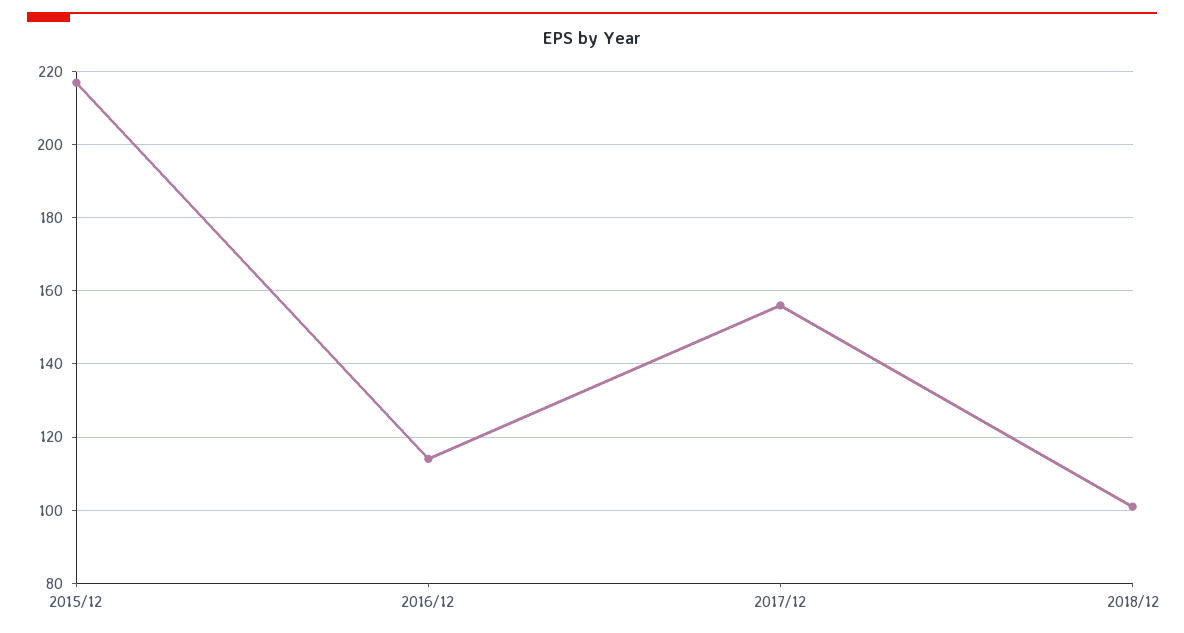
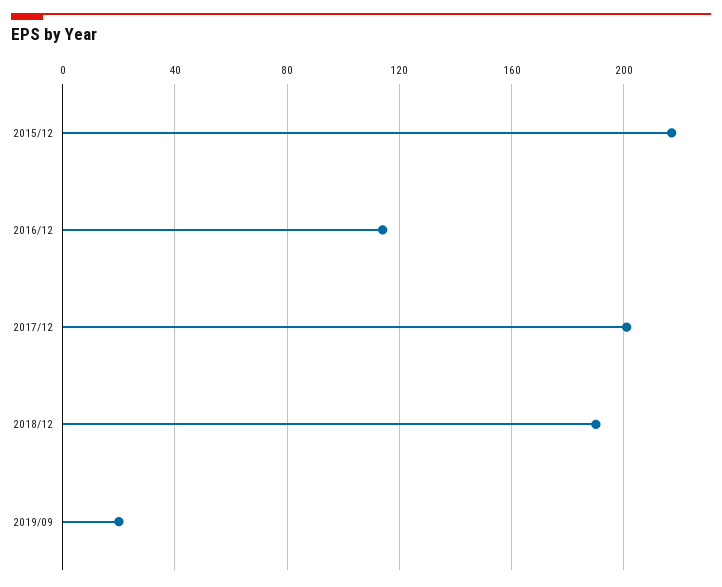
2017/12: 155 -> 200
2018/12: 100 -> 190
2019/09: none -> 20

